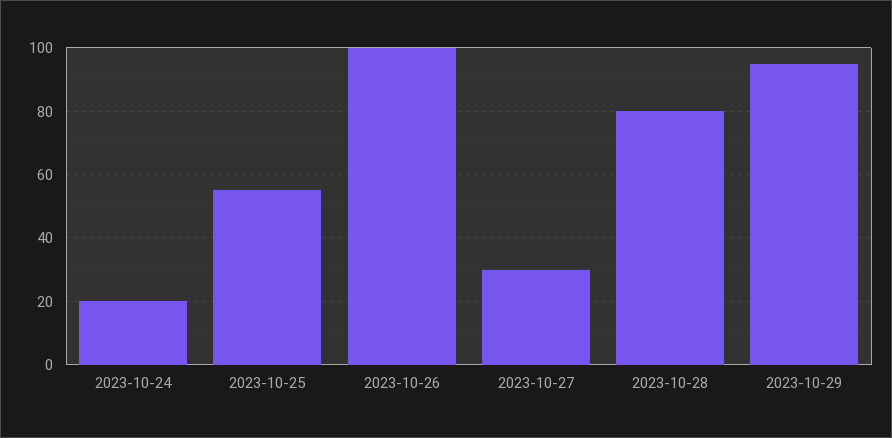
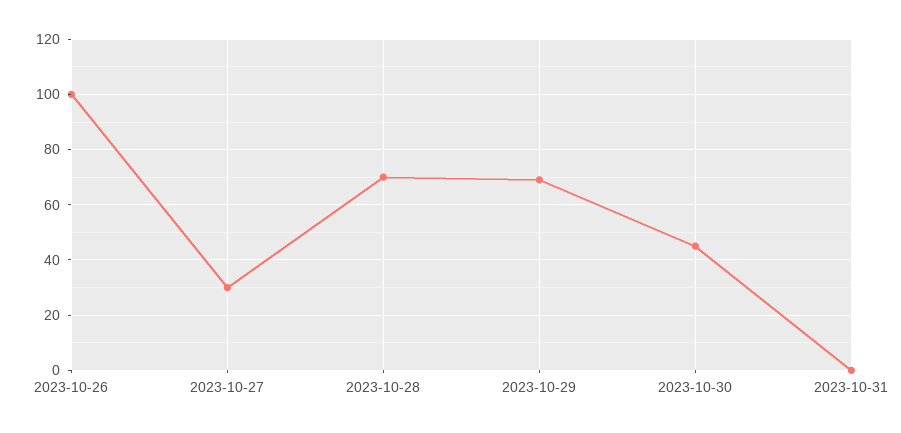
2023-10-24: 20 -> none
2023-10-25: 55 -> none
2023-10-28: 80 -> 70
2023-10-29: 95 -> 70
2023-10-30: none -> 45
2023-10-31: none -> 0

